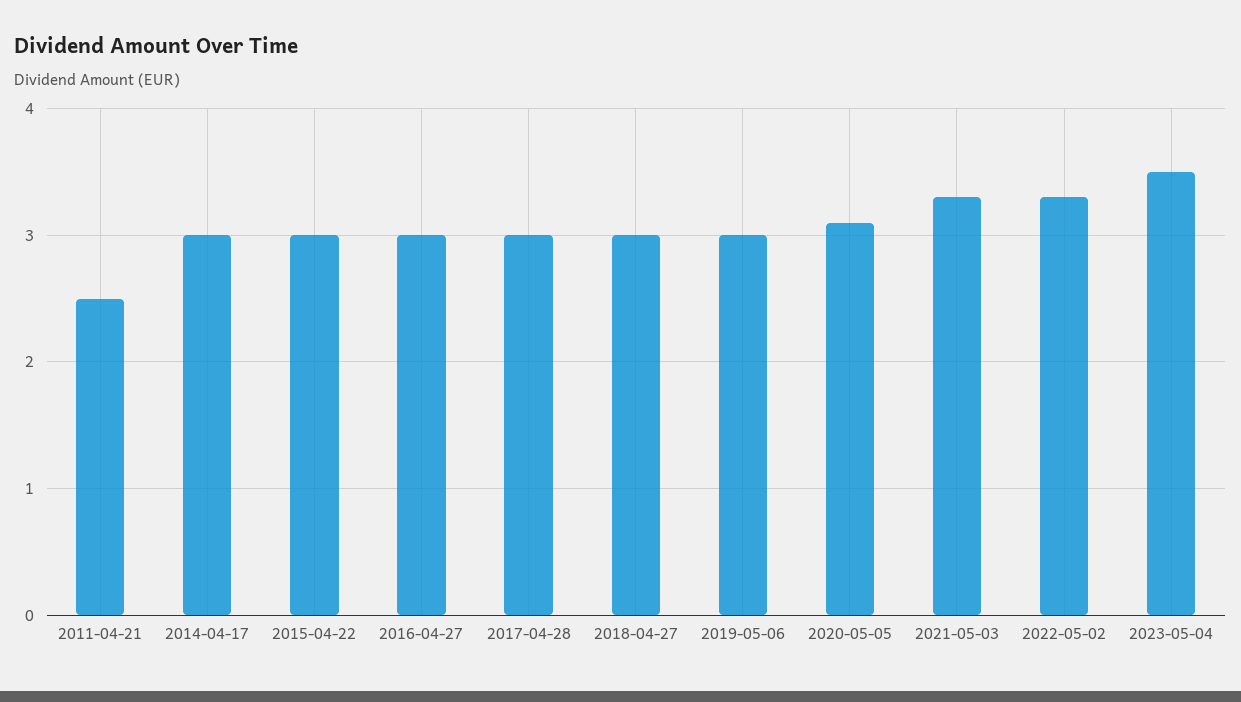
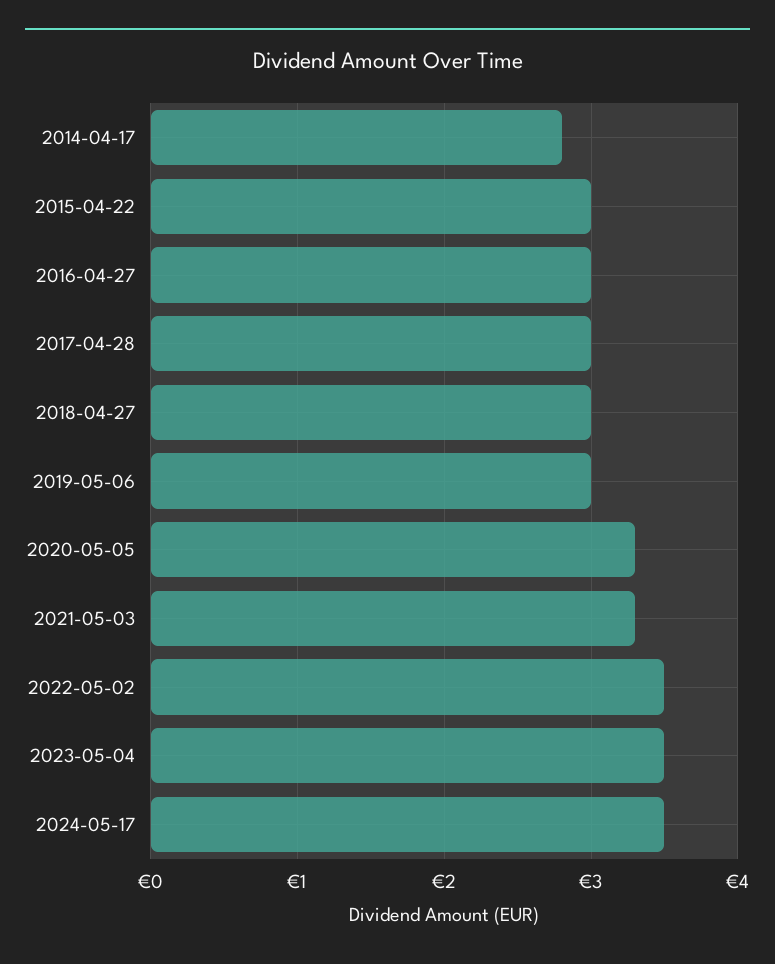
2011-04-21: 2.5 -> none
2014-04-17: 3 -> 2.8
2020-05-05: 3.1 -> 3.3
2022-05-02: 3.3 -> 3.5
2024-05-17: none -> 3.5

